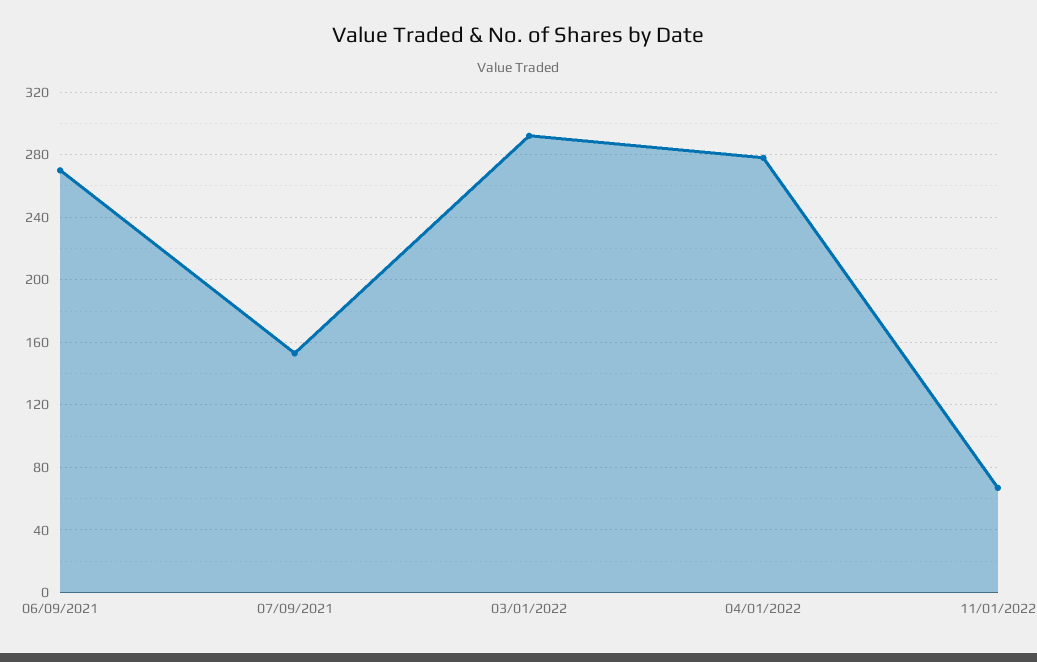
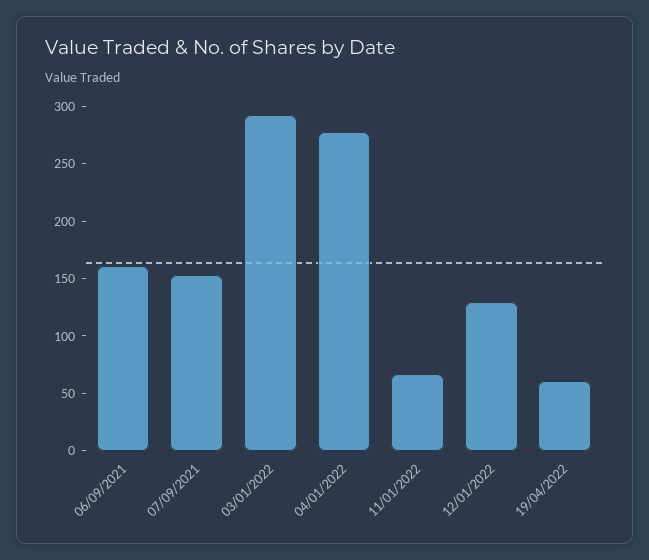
06/09/2021: 270 -> 160
12/01/2022: none -> 130
19/04/2022: none -> 60

